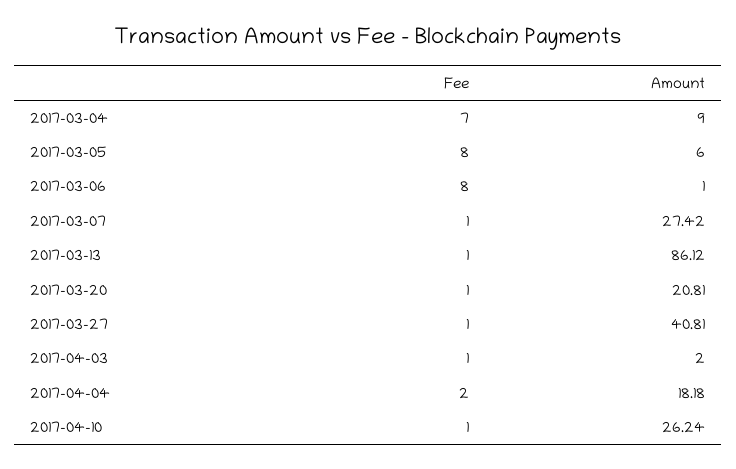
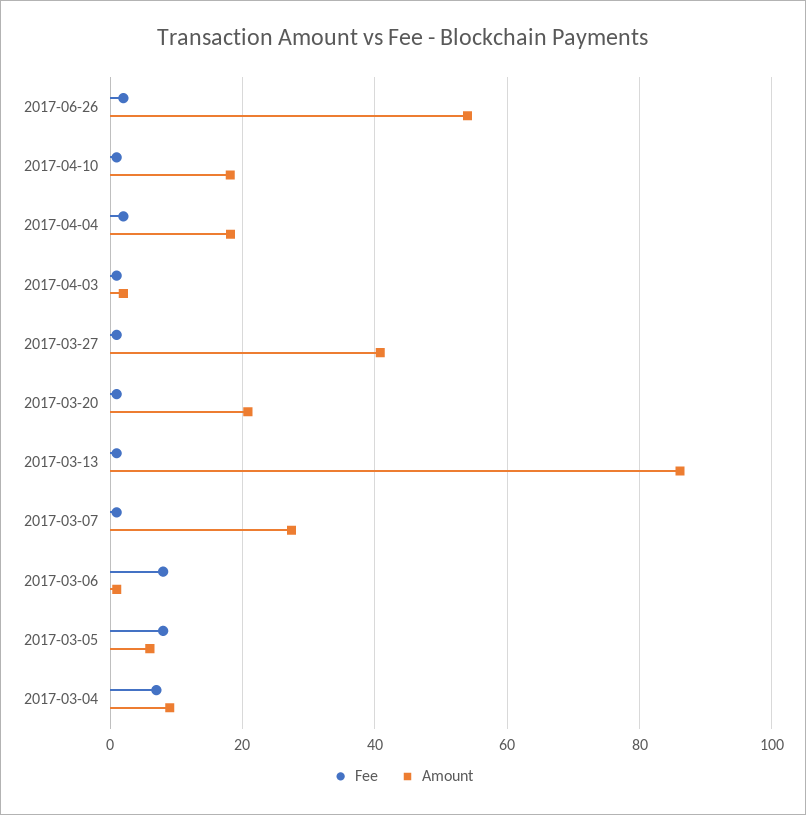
Amount, 2017-04-10: 26.24 -> 18
Fee, 2017-06-26: none -> 2
Amount, 2017-06-26: none -> 54

